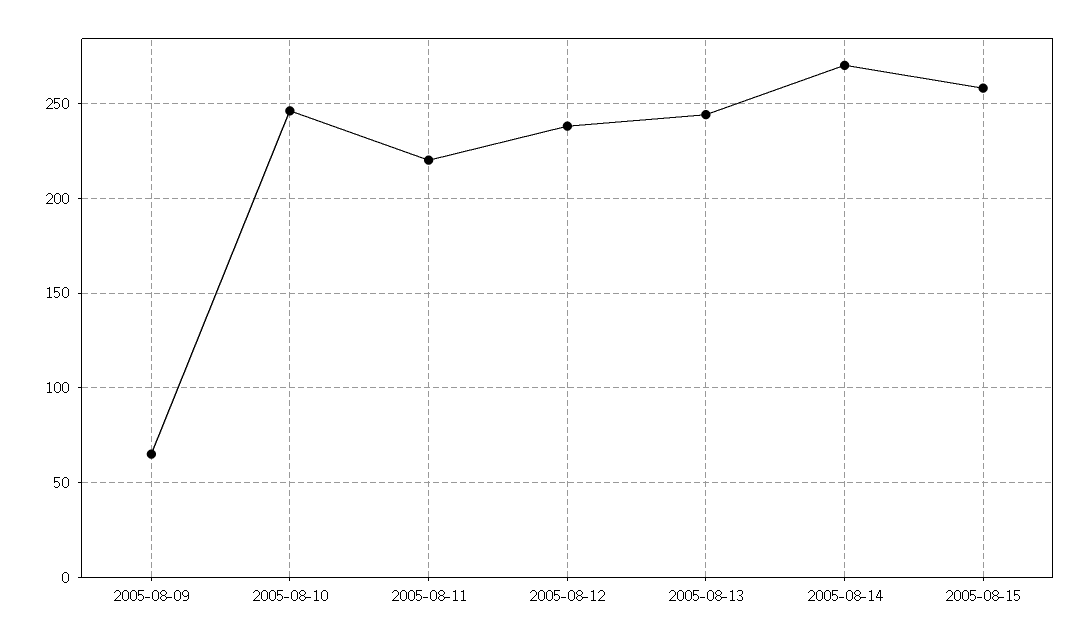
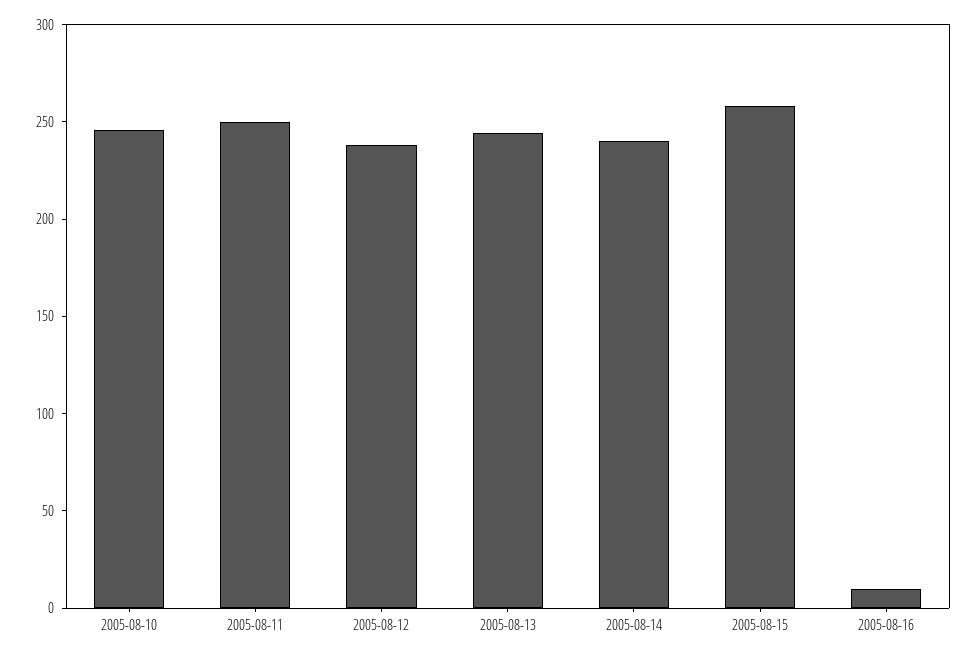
2005-08-09: 65 -> none
2005-08-11: 220 -> 250
2005-08-14: 270 -> 240
2005-08-16: none -> 10

